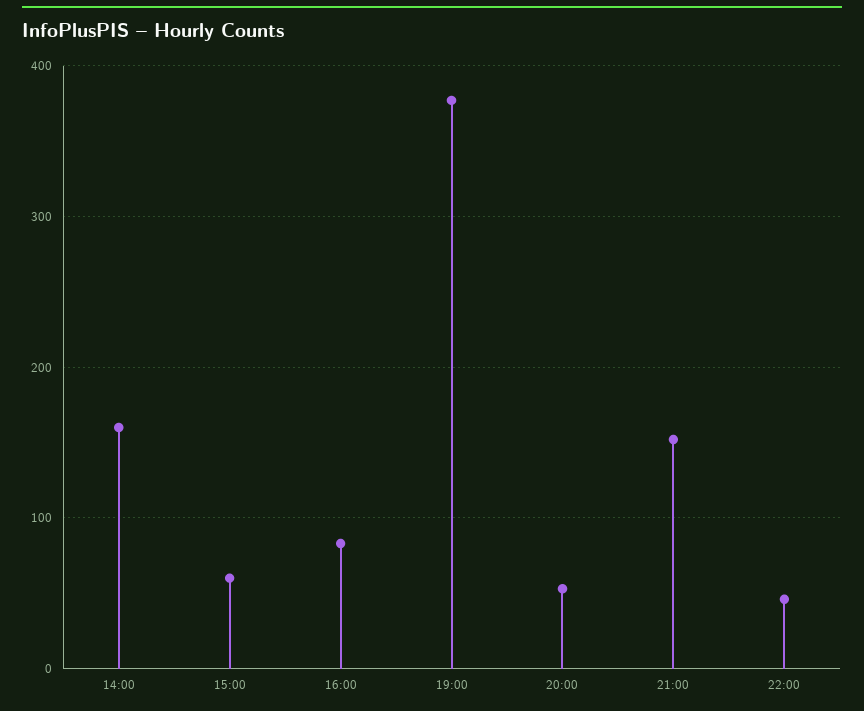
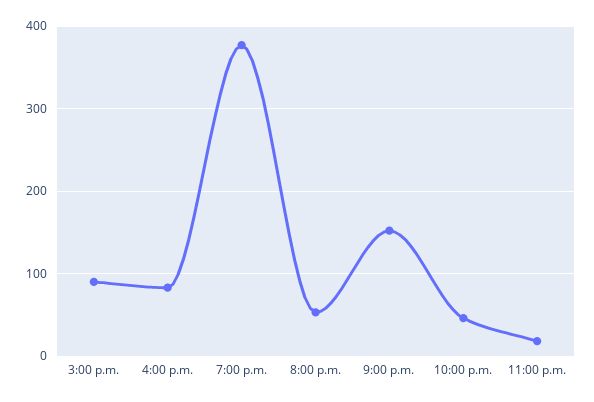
14:00: 160 -> none
15:00: 60 -> 90
11:00 p.m.: none -> 20

